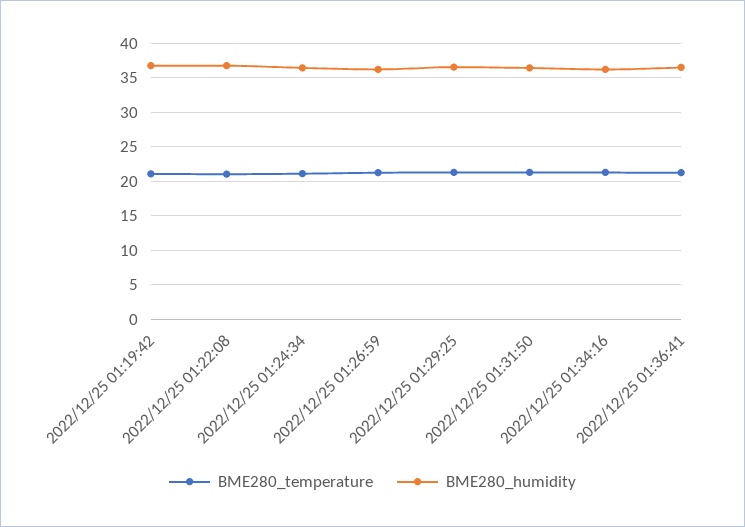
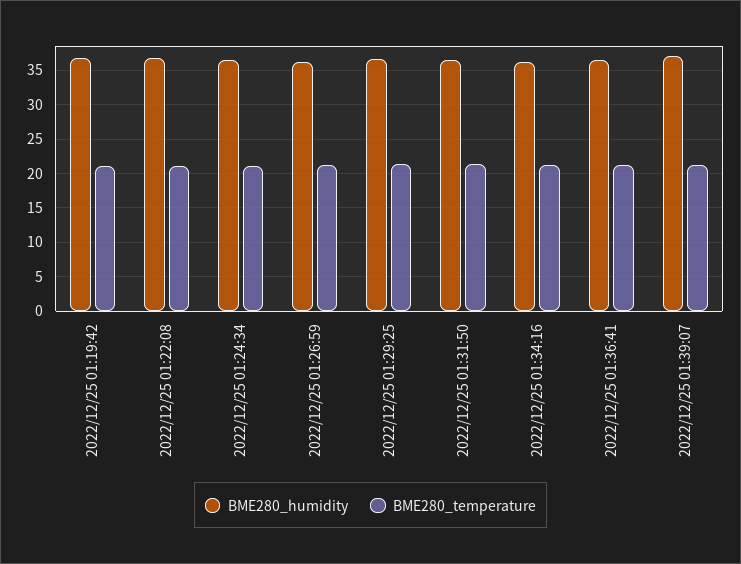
BME280_humidity, 2022/12/25 01:39:07: none -> 37
BME280_temperature, 2022/12/25 01:39:07: none -> 21

